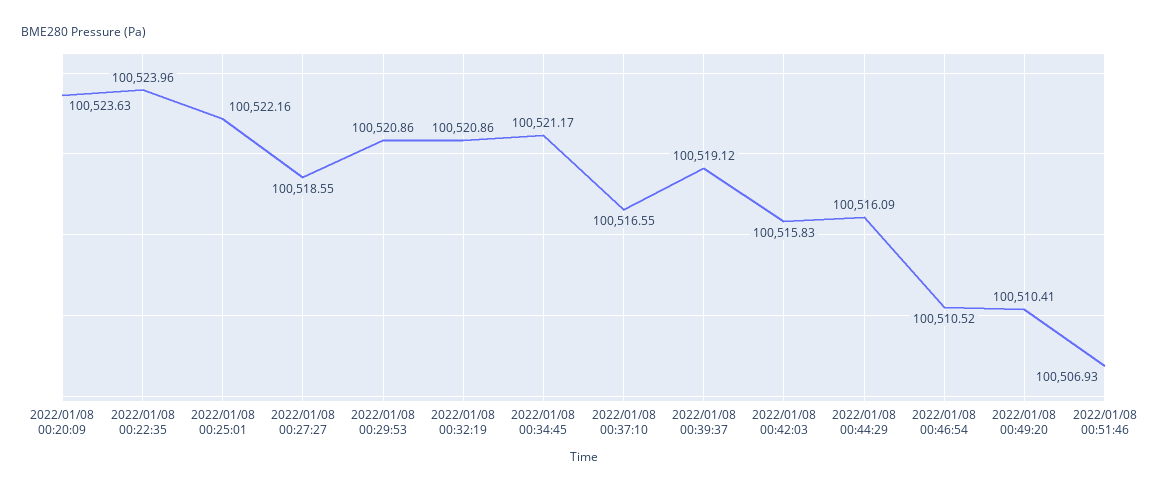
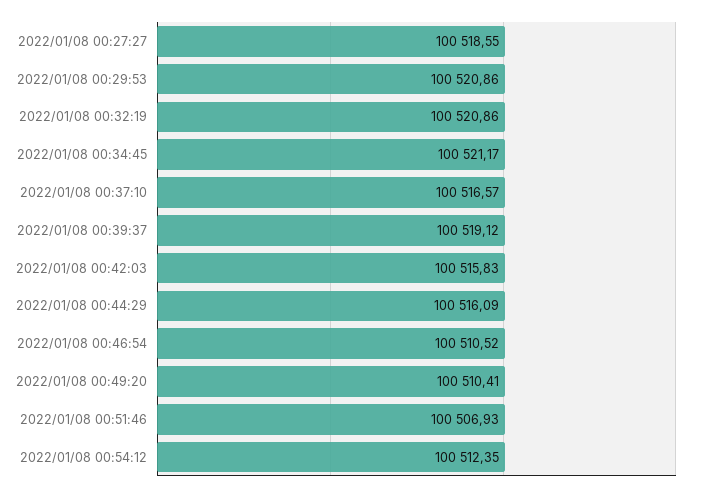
2022/01/08 00:20:09: 100523.63 -> none
2022/01/08 00:22:35: 100523.96 -> none
2022/01/08 00:25:01: 100522.16 -> none
2022/01/08 00:37:10: 100516.55 -> 100516.57
2022/01/08 00:54:12: none -> 100512.35

